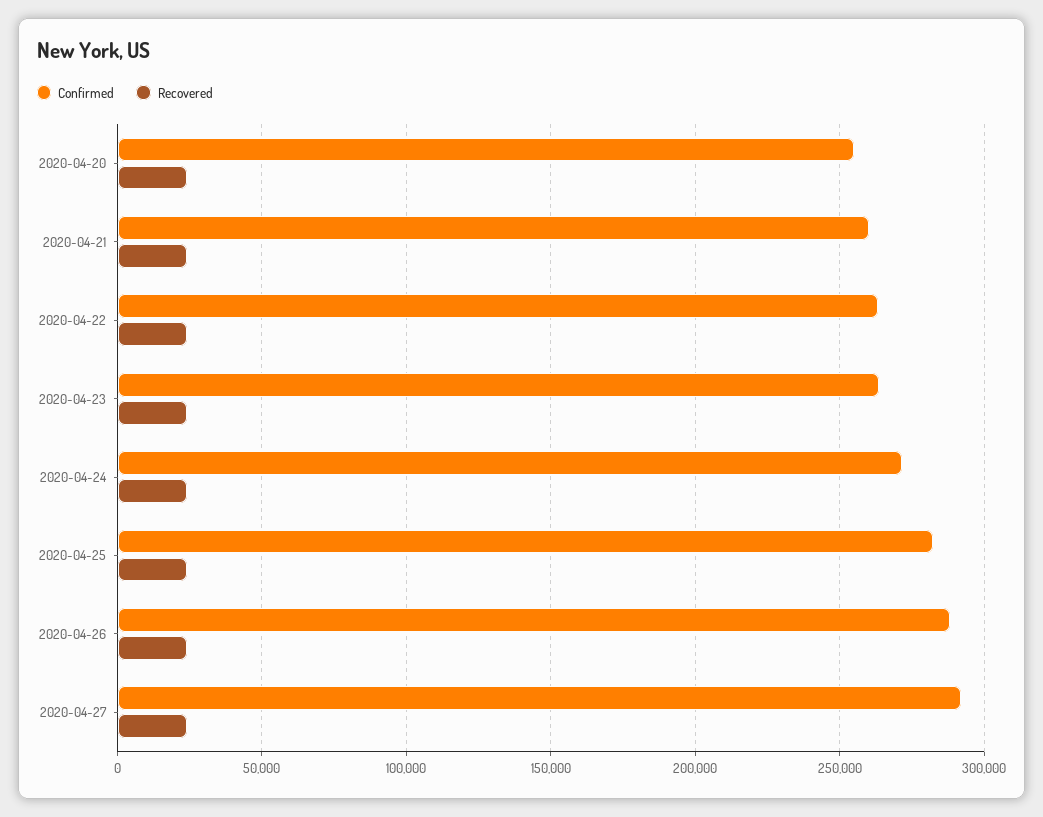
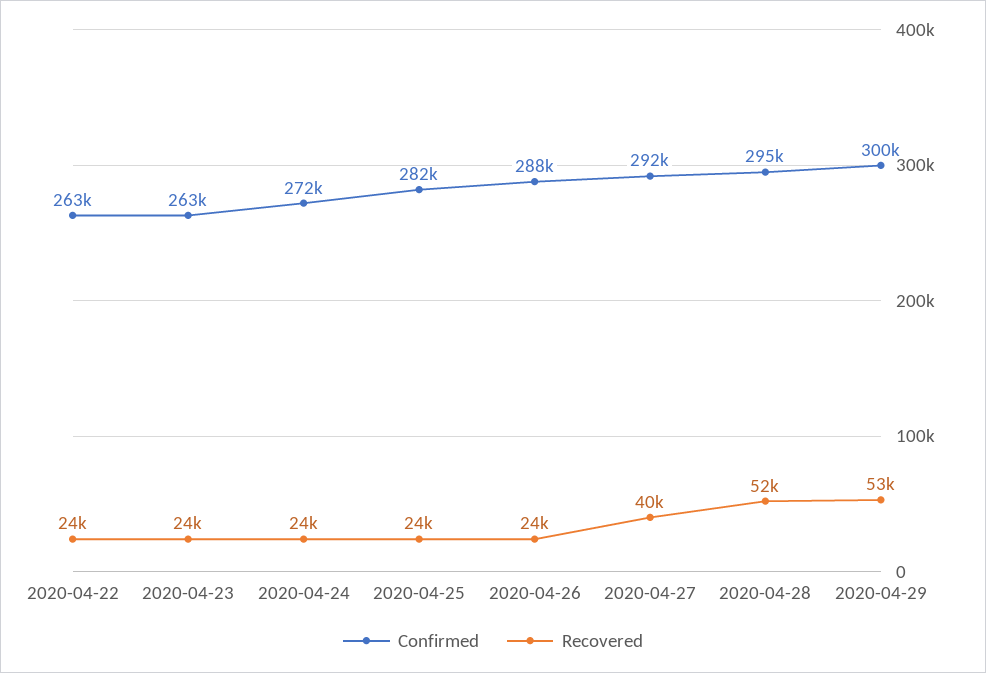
Confirmed, 2020-04-20: 255000 -> none
Recovered, 2020-04-20: 25000 -> none
Confirmed, 2020-04-21: 260000 -> none
Recovered, 2020-04-21: 25000 -> none
Recovered, 2020-04-27: 25000 -> 40000
Confirmed, 2020-04-28: none -> 295000
Recovered, 2020-04-28: none -> 52000
Confirmed, 2020-04-29: none -> 300000
Recovered, 2020-04-29: none -> 53000

